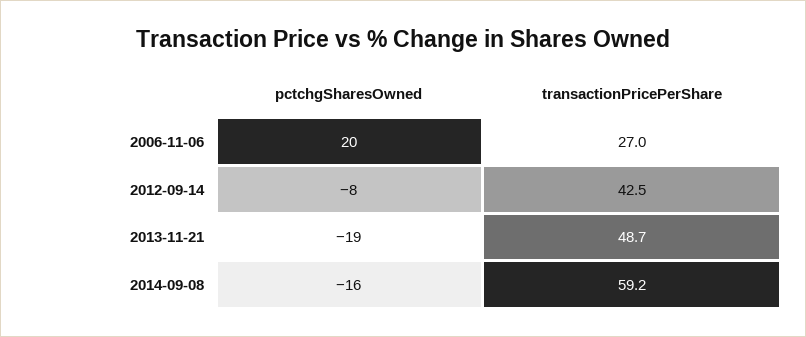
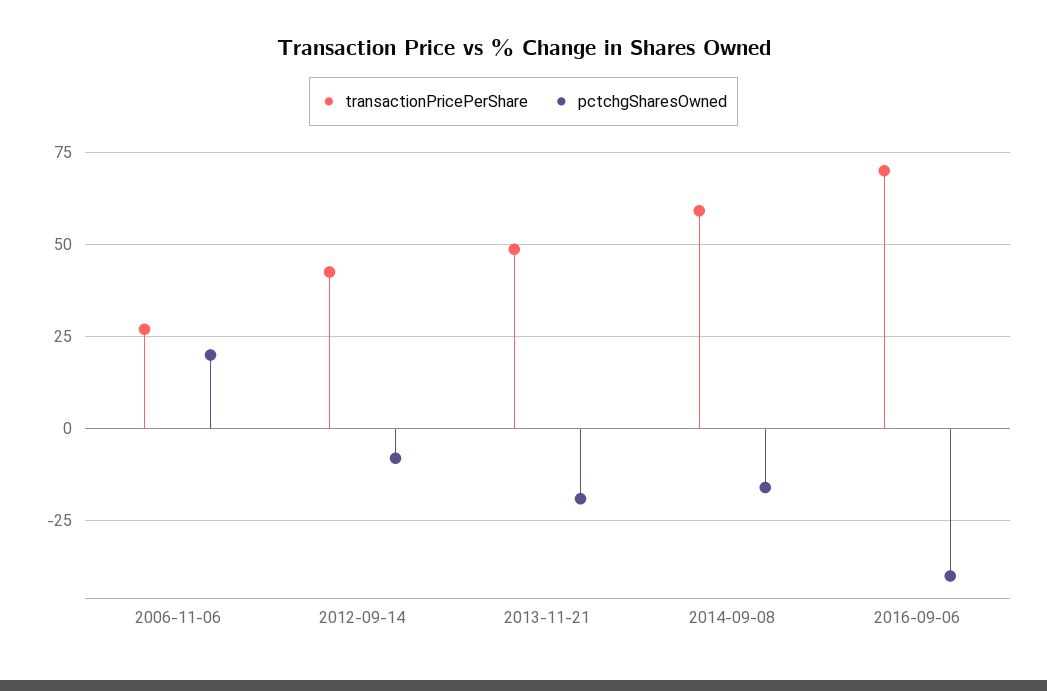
transactionPricePerShare, 2016-09-06: none -> 70
pctchgSharesOwned, 2016-09-06: none -> -40

